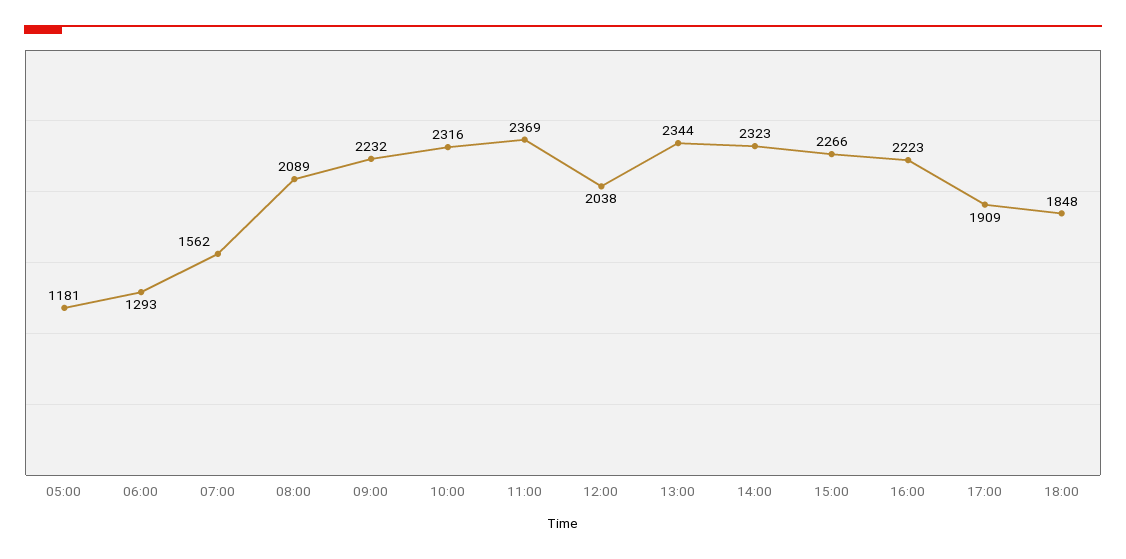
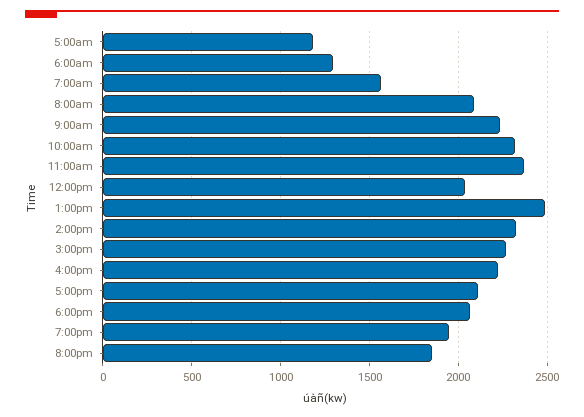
13:00: 2344 -> 2500
17:00: 1909 -> 2100
18:00: 1848 -> 2050
7:00pm: none -> 1950
8:00pm: none -> 1850

